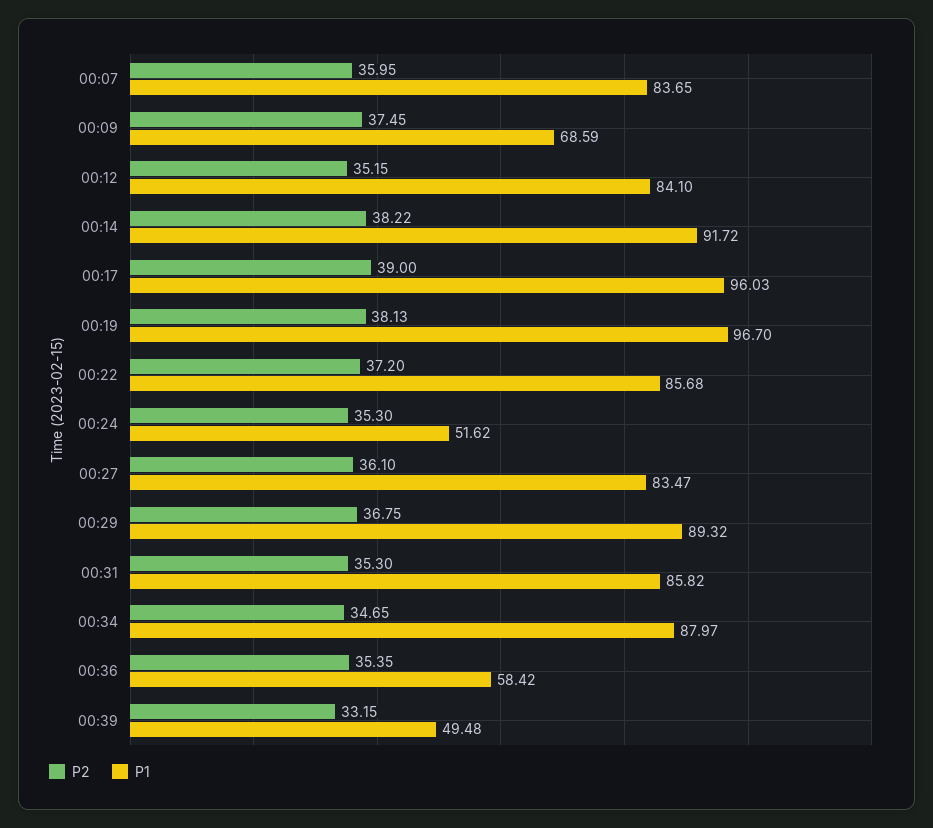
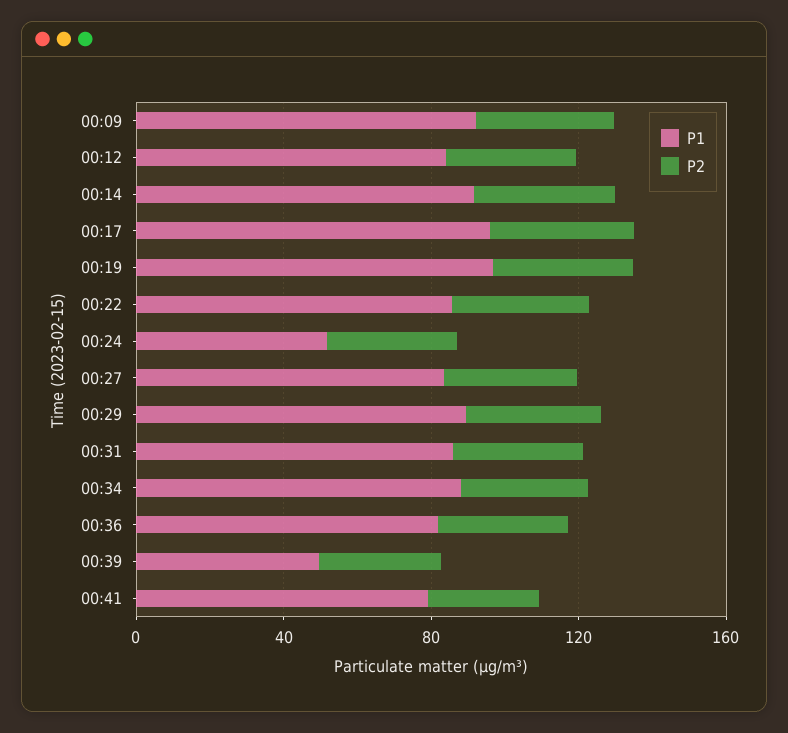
P2, 00:07: 35.95 -> none
P1, 00:07: 83.65 -> none
P1, 00:09: 68.59 -> 90
P1, 00:36: 58.42 -> 80
P1, 00:41: none -> 80
P2, 00:41: none -> 30

